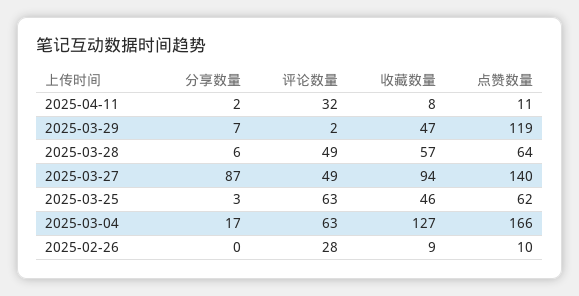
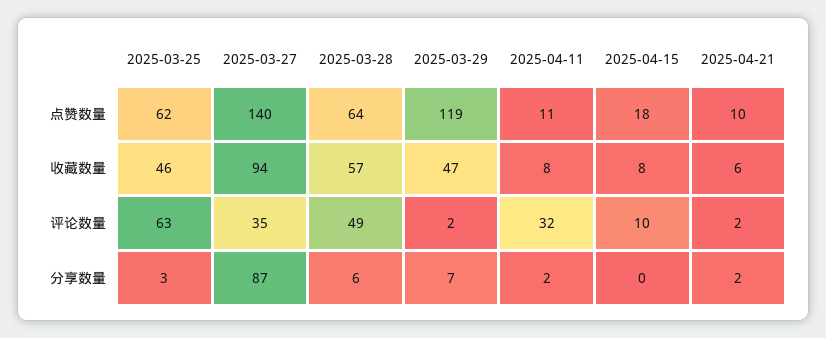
评论数量, 2025-03-27: 49 -> 35
分享数量, 2025-03-04: 17 -> none
评论数量, 2025-03-04: 63 -> none
收藏数量, 2025-03-04: 127 -> none
点赞数量, 2025-03-04: 166 -> none
分享数量, 2025-02-26: 0 -> none
评论数量, 2025-02-26: 28 -> none
收藏数量, 2025-02-26: 9 -> none
点赞数量, 2025-02-26: 10 -> none
点赞数量, 2025-04-15: none -> 18
点赞数量, 2025-04-21: none -> 10
收藏数量, 2025-04-15: none -> 8
收藏数量, 2025-04-21: none -> 6
评论数量, 2025-04-15: none -> 10
评论数量, 2025-04-21: none -> 2
分享数量, 2025-04-15: none -> 0
分享数量, 2025-04-21: none -> 2

